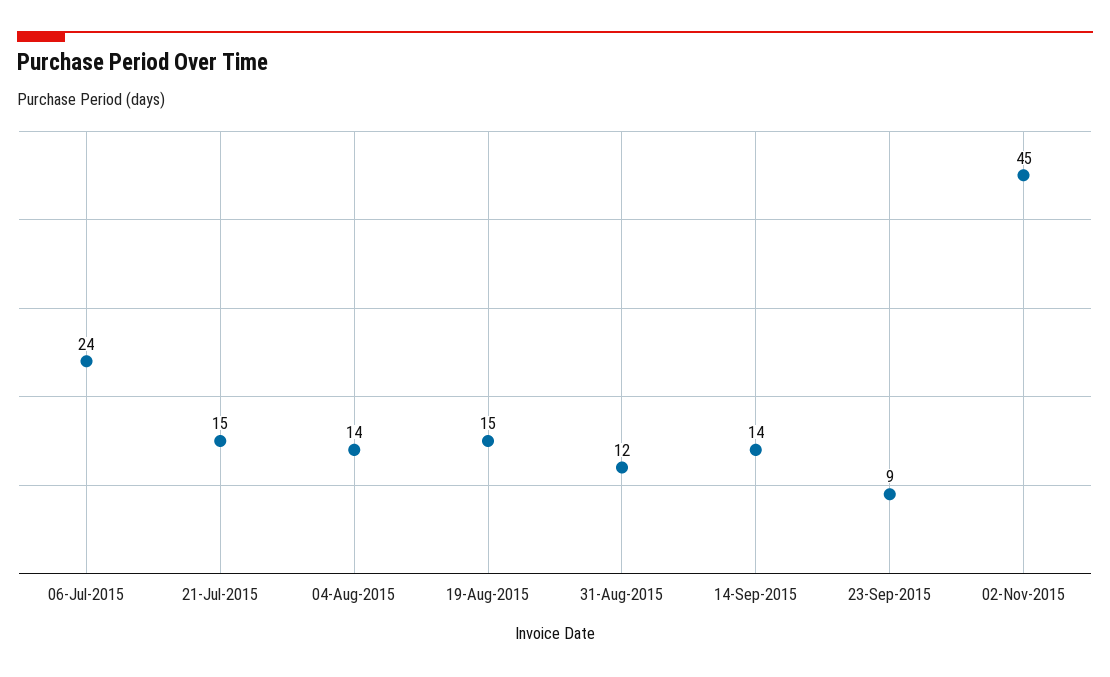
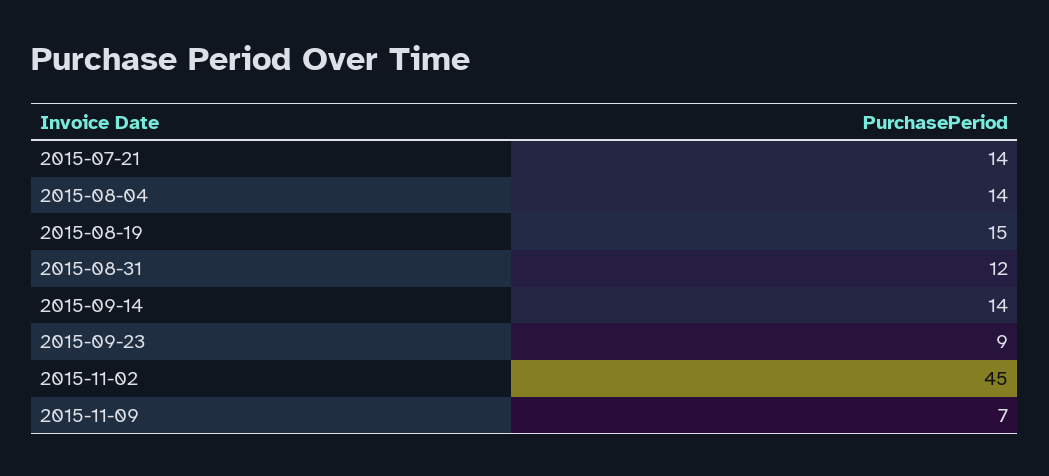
06-Jul-2015: 24 -> none
21-Jul-2015: 15 -> 14
2015-11-09: none -> 7

